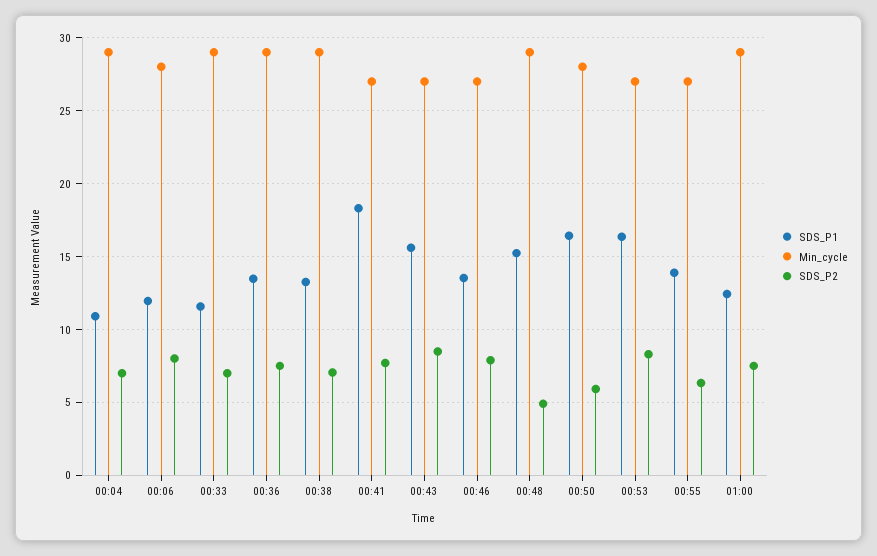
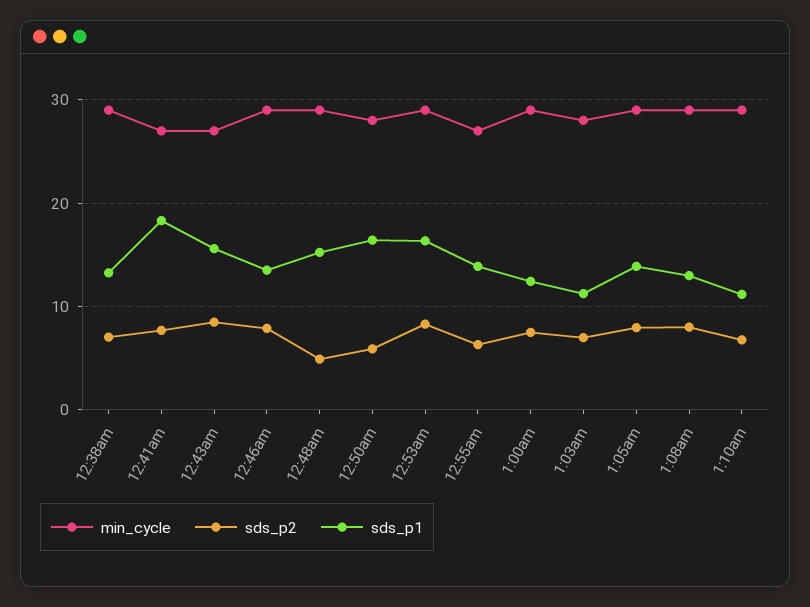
SDS_P1, 00:04: 11 -> none
Min_cycle, 00:04: 29 -> none
SDS_P2, 00:04: 7 -> none
SDS_P1, 00:06: 12 -> none
Min_cycle, 00:06: 28 -> none
SDS_P2, 00:06: 8 -> none
SDS_P1, 00:33: 11.5 -> none
Min_cycle, 00:33: 29 -> none
SDS_P2, 00:33: 7 -> none
SDS_P1, 00:36: 13.5 -> none
Min_cycle, 00:36: 29 -> none
SDS_P2, 00:36: 7.5 -> none
Min_cycle, 00:46: 27 -> 29
Min_cycle, 00:53: 27 -> 29
Min_cycle, 1:03am: none -> 28
SDS_P2, 1:03am: none -> 7
SDS_P1, 1:03am: none -> 11
Min_cycle, 1:05am: none -> 29
SDS_P2, 1:05am: none -> 8
SDS_P1, 1:05am: none -> 14
Min_cycle, 1:08am: none -> 29
SDS_P2, 1:08am: none -> 8
SDS_P1, 1:08am: none -> 13
Min_cycle, 1:10am: none -> 29
SDS_P2, 1:10am: none -> 7
SDS_P1, 1:10am: none -> 11

